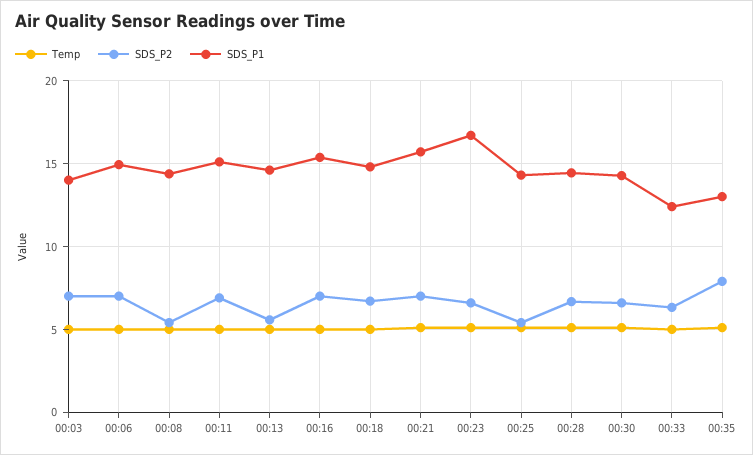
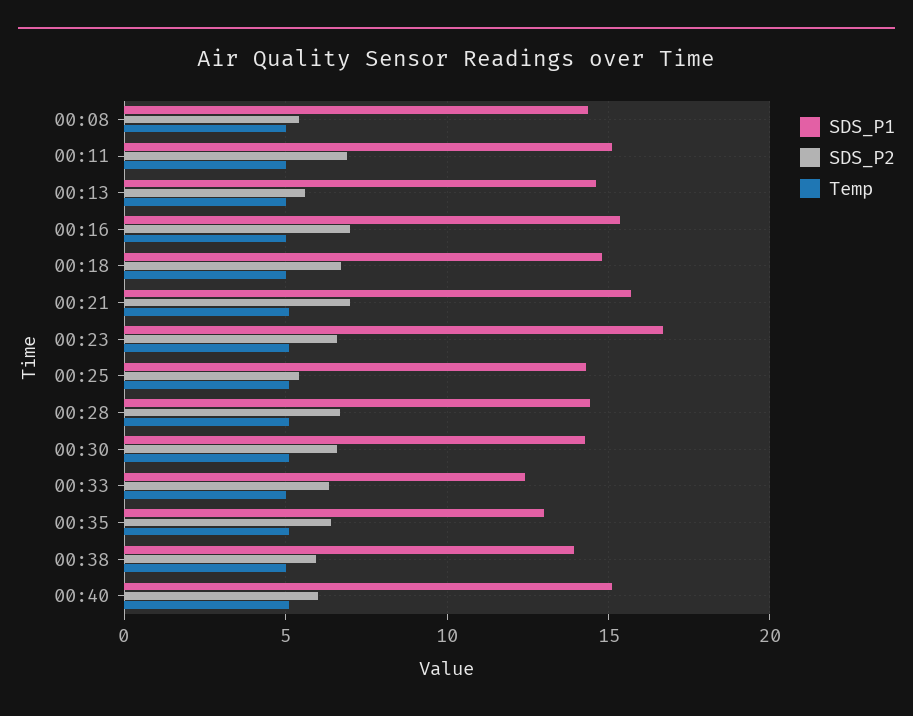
Temp, 00:03: 5 -> none
SDS_P2, 00:03: 7 -> none
SDS_P1, 00:03: 14 -> none
Temp, 00:06: 5 -> none
SDS_P2, 00:06: 7 -> none
SDS_P1, 00:06: 15 -> none
SDS_P2, 00:35: 8 -> 6.5
SDS_P1, 00:38: none -> 14
SDS_P2, 00:38: none -> 6
Temp, 00:38: none -> 5
SDS_P1, 00:40: none -> 15
SDS_P2, 00:40: none -> 6
Temp, 00:40: none -> 5

